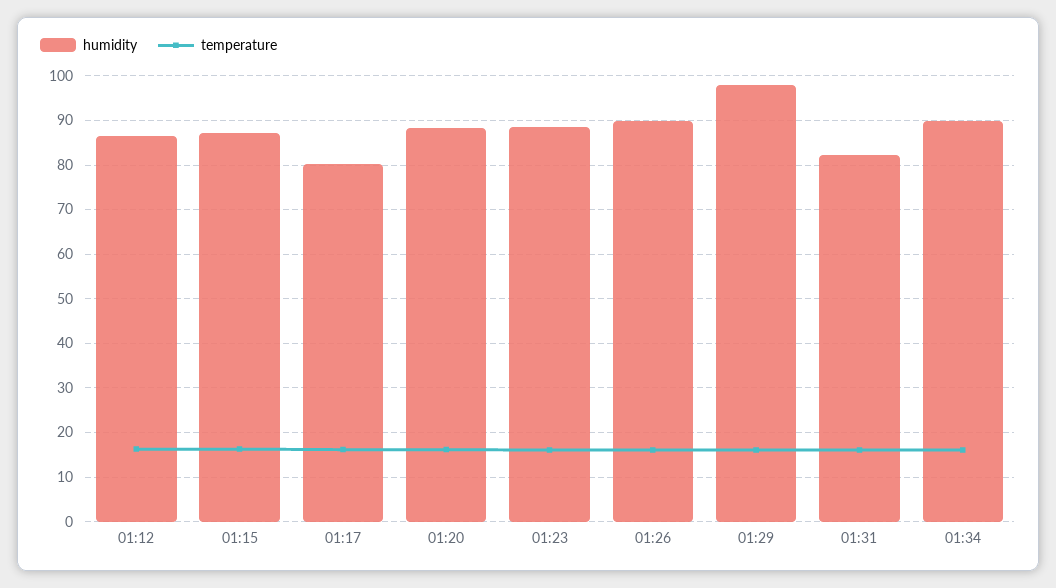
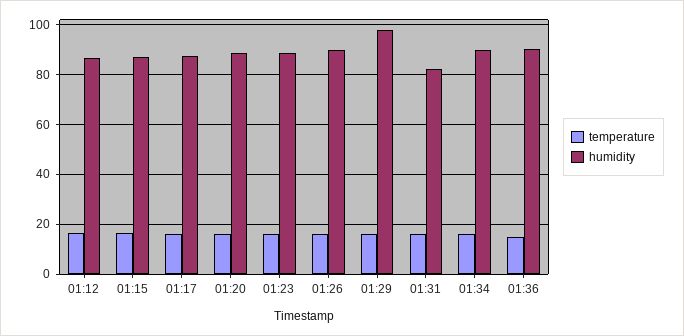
humidity, 01:17: 80 -> 87.5
temperature, 01:36: none -> 15
humidity, 01:36: none -> 90

